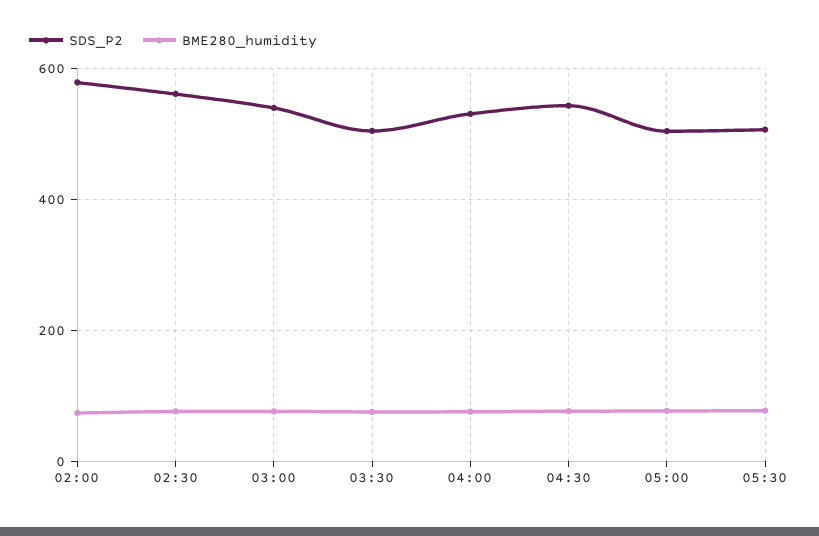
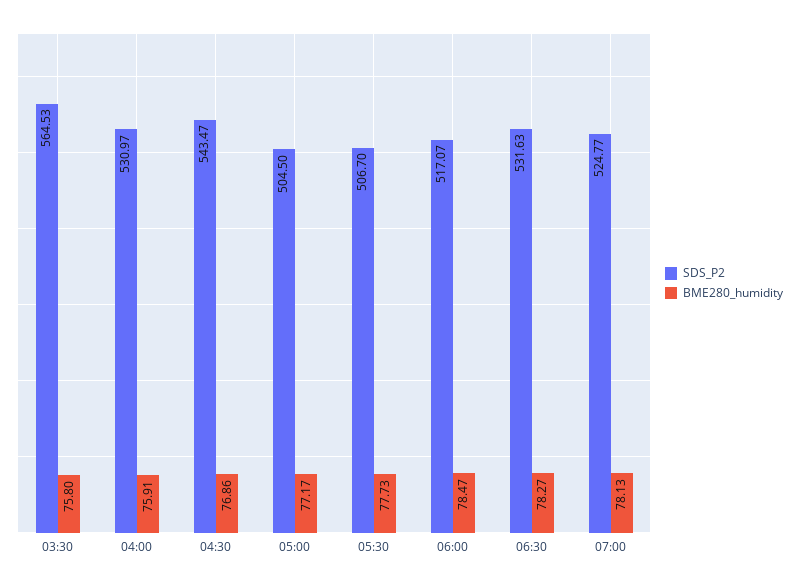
SDS_P2, 02:00: 580 -> none
BME280_humidity, 02:00: 80 -> none
SDS_P2, 02:30: 560 -> none
BME280_humidity, 02:30: 80 -> none
SDS_P2, 03:00: 540 -> none
BME280_humidity, 03:00: 80 -> none
SDS_P2, 03:30: 500 -> 564.53
SDS_P2, 06:00: none -> 517.07
BME280_humidity, 06:00: none -> 78.47
SDS_P2, 06:30: none -> 531.63
BME280_humidity, 06:30: none -> 78.27
SDS_P2, 07:00: none -> 524.77
BME280_humidity, 07:00: none -> 78.13

